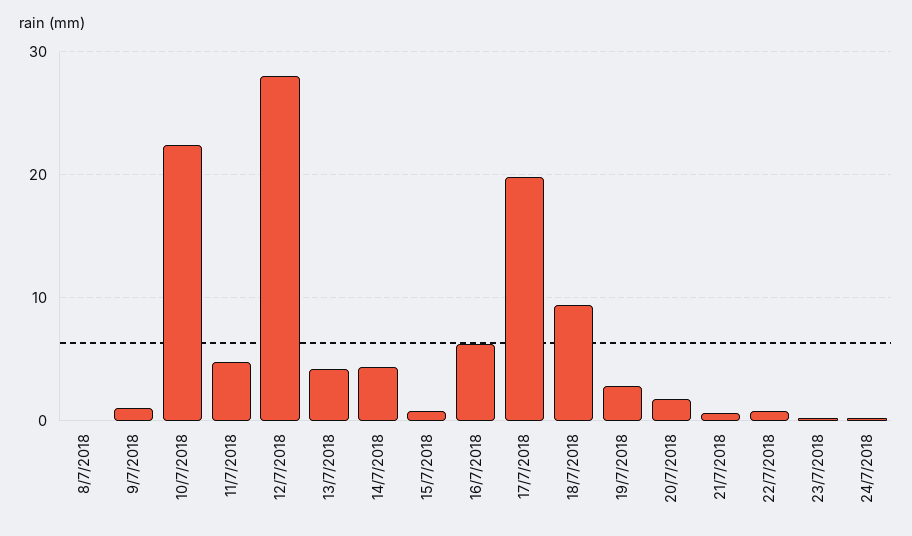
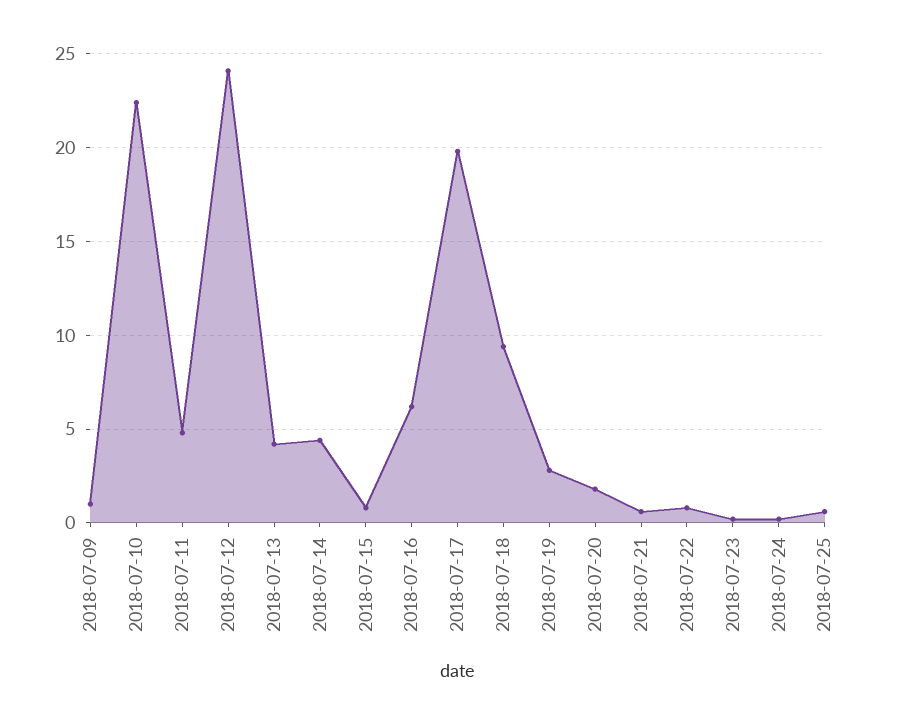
8/7/2018: 0 -> none
12/7/2018: 28 -> 24
2018-07-25: none -> 0.5

